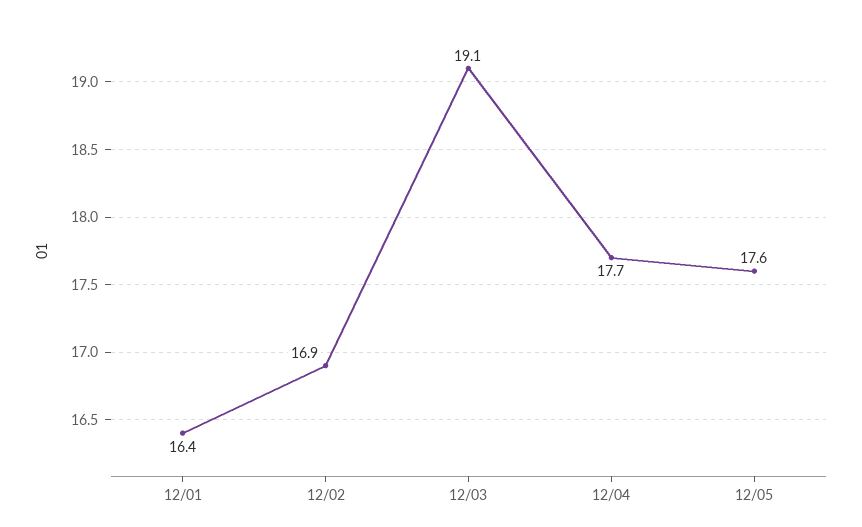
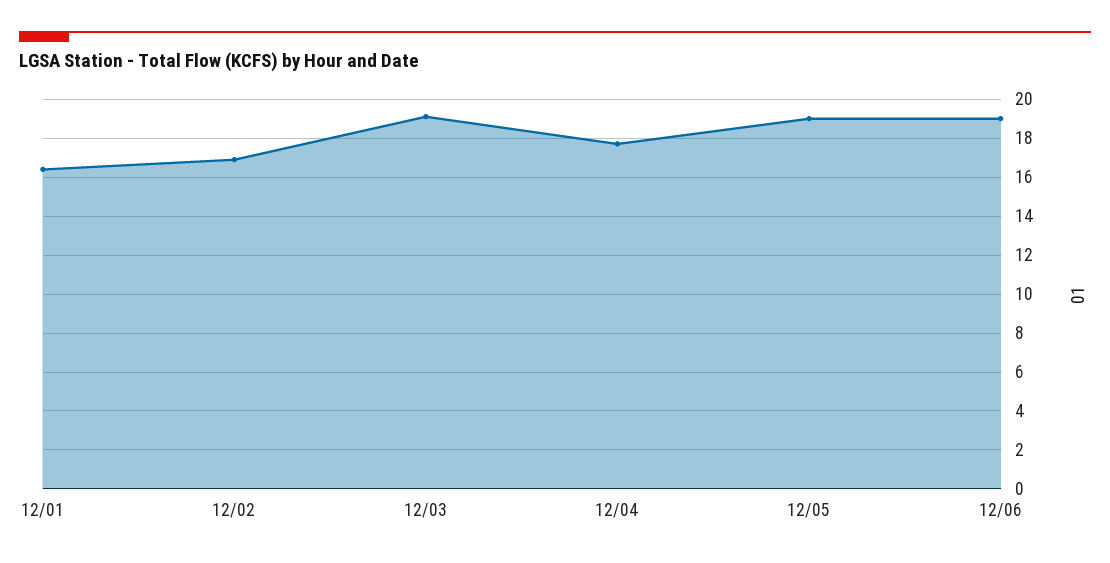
12/05: 17.6 -> 19
12/06: none -> 19

